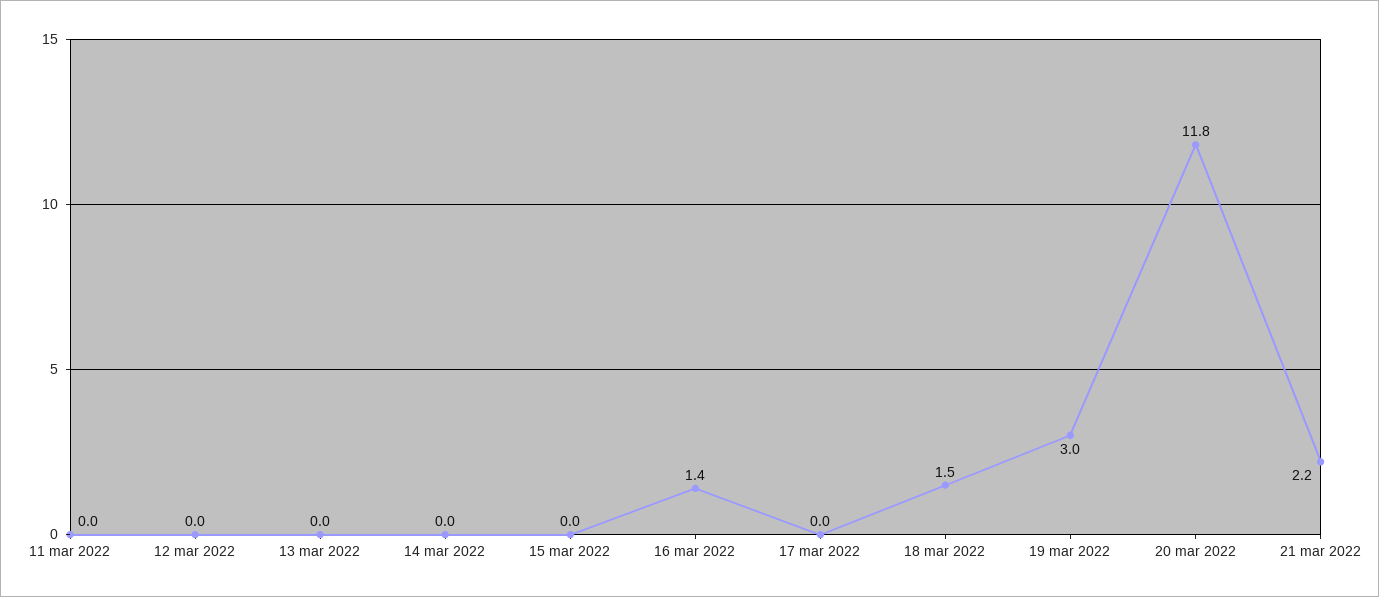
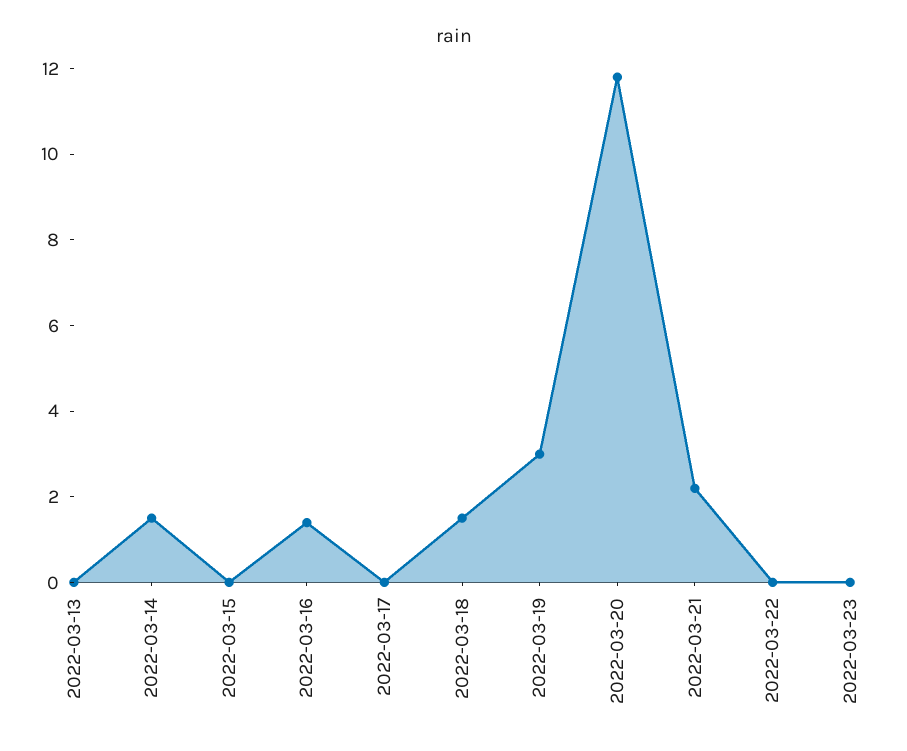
11 mar 2022: 0 -> none
12 mar 2022: 0 -> none
14 mar 2022: 0 -> 1.5
2022-03-22: none -> 0
2022-03-23: none -> 0

